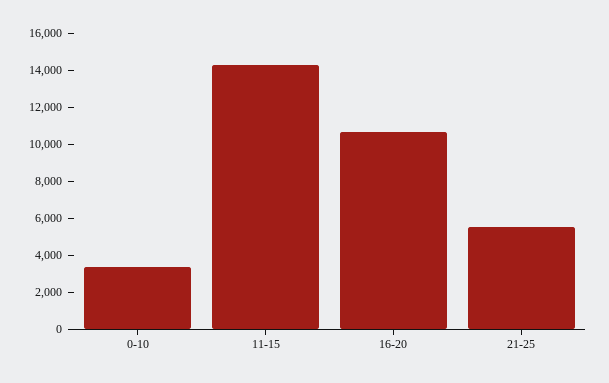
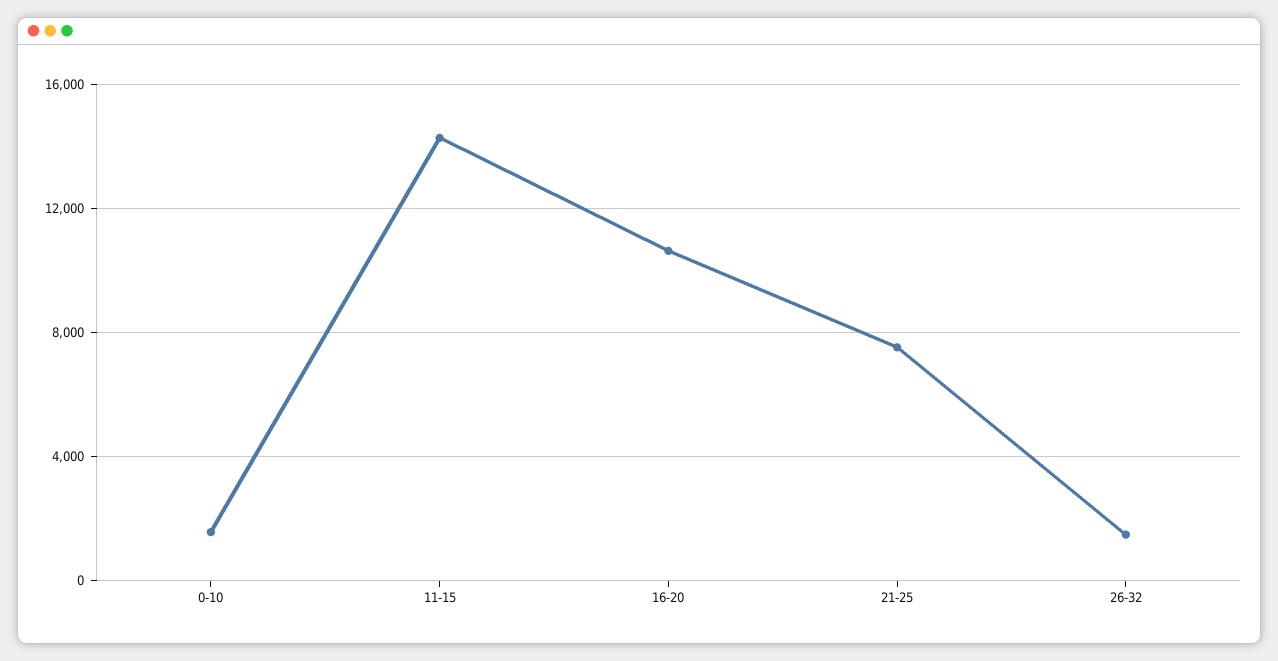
0-10: 3500 -> 1500
21-25: 5500 -> 7500
26-32: none -> 1500

